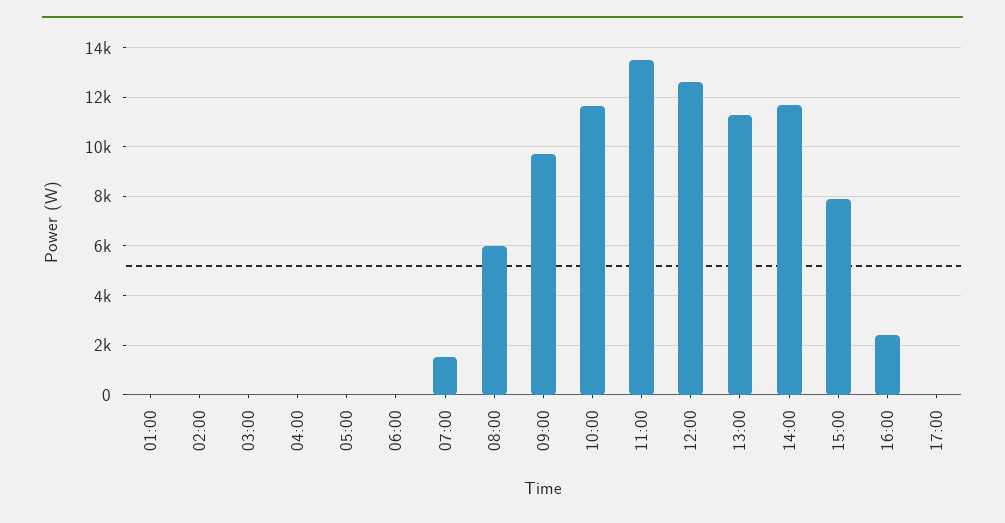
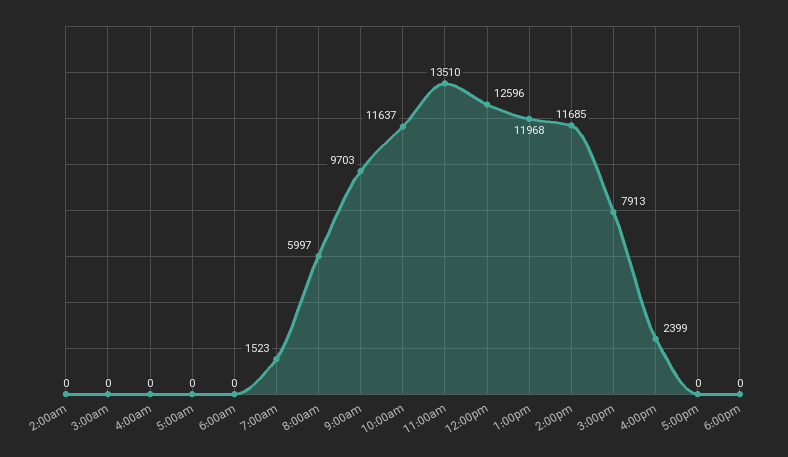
01:00: 0 -> none
13:00: 11250 -> 11968
6:00pm: none -> 0

